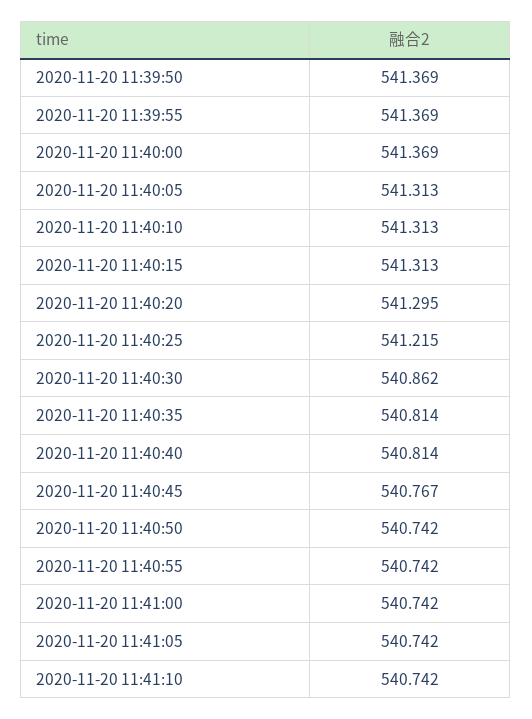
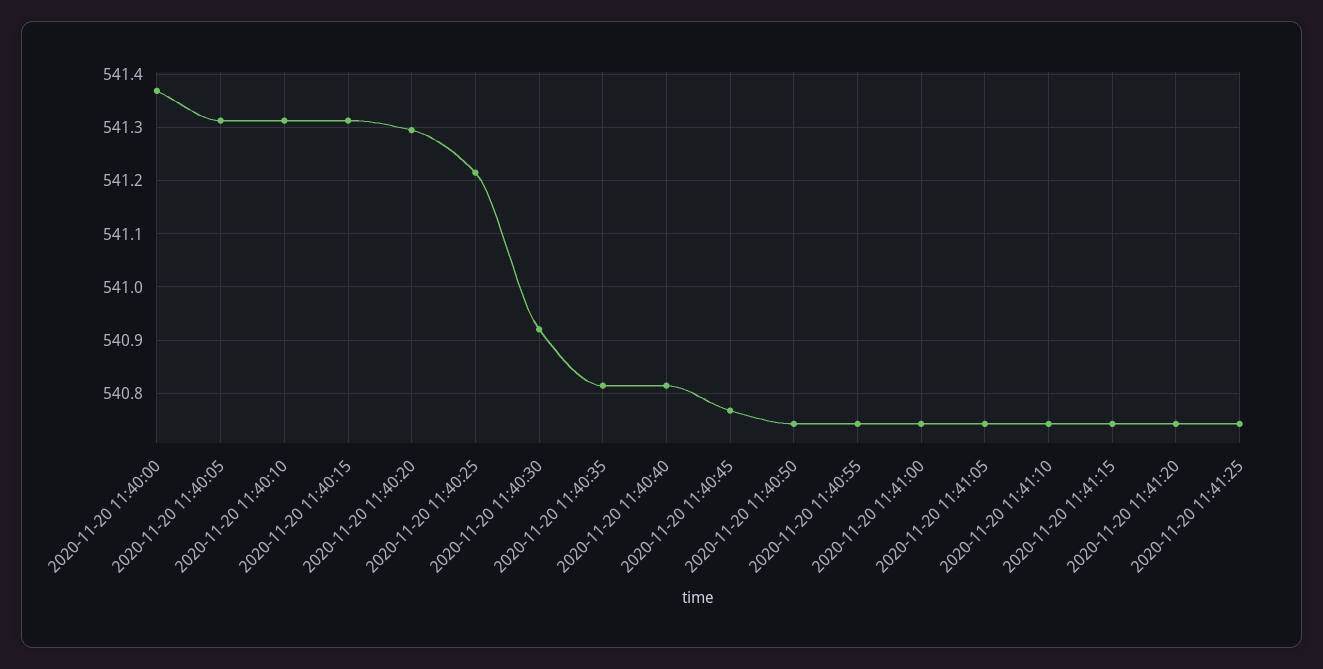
2020-11-20 11:39:50: 541.369 -> none
2020-11-20 11:39:55: 541.369 -> none
2020-11-20 11:40:30: 540.862 -> 540.92
2020-11-20 11:41:15: none -> 540.74
2020-11-20 11:41:20: none -> 540.74
2020-11-20 11:41:25: none -> 540.74

